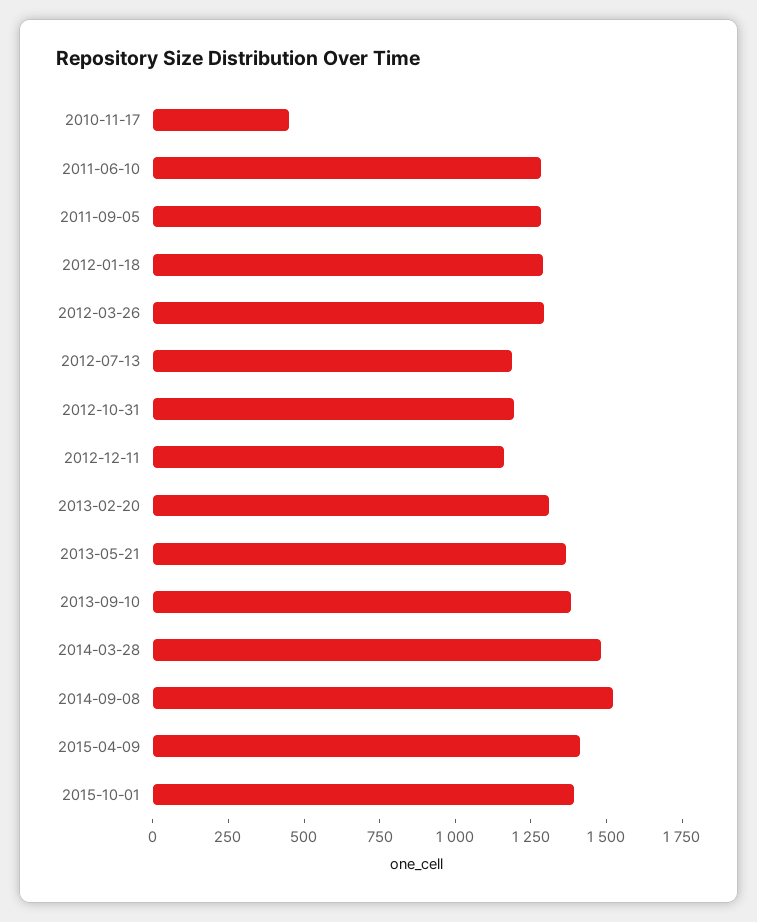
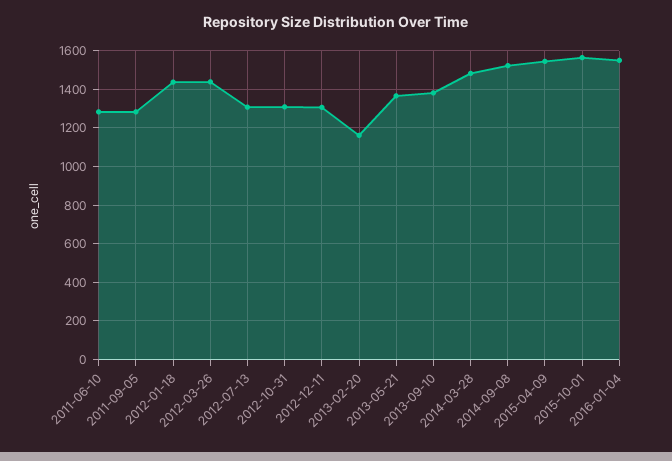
2010-11-17: 450 -> none
2012-01-18: 1300 -> 1450
2012-03-26: 1300 -> 1450
2012-07-13: 1200 -> 1300
2012-10-31: 1200 -> 1300
2012-12-11: 1150 -> 1300
2013-02-20: 1300 -> 1150
2015-04-09: 1400 -> 1550
2015-10-01: 1400 -> 1550
2016-01-04: none -> 1550

